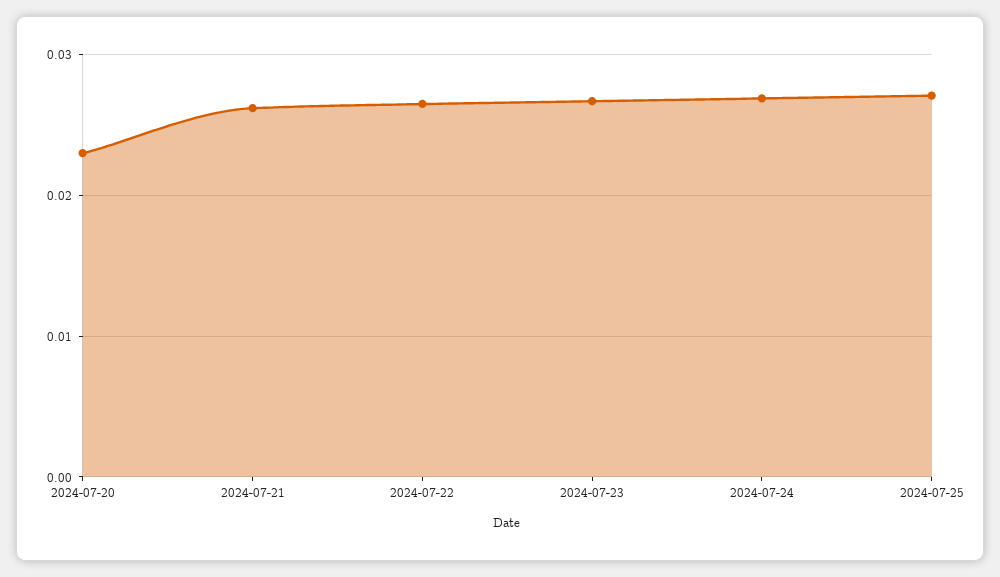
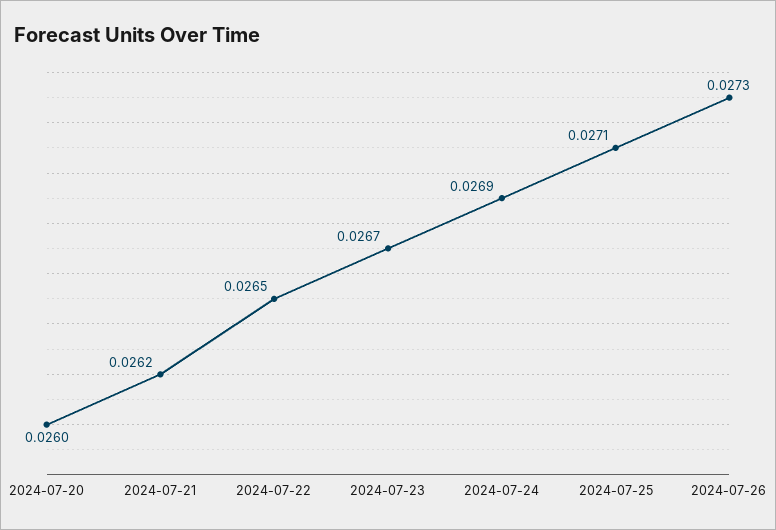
2024-07-20: 0.023 -> 0.026
2024-07-26: none -> 0.0273

